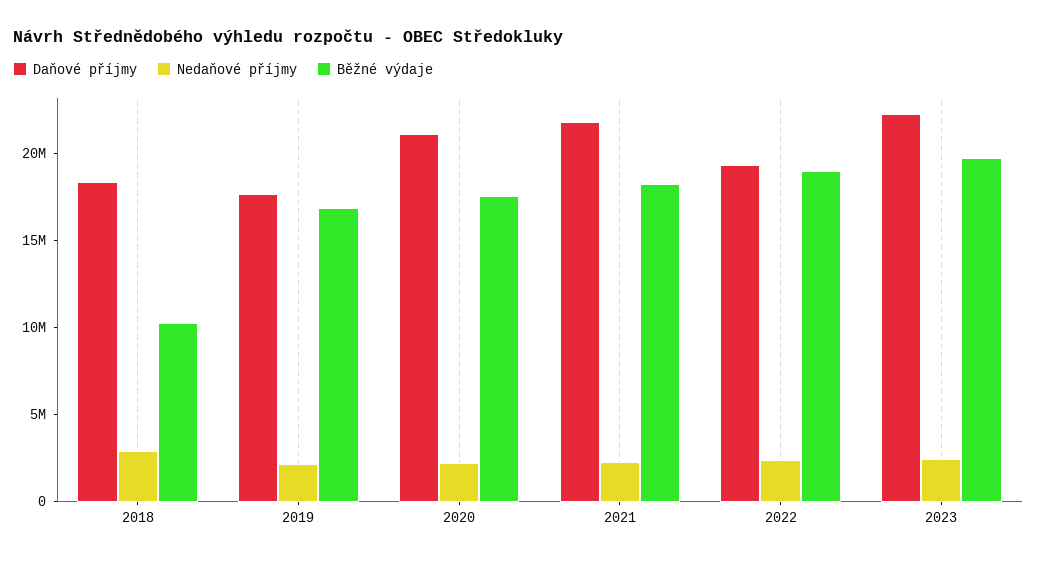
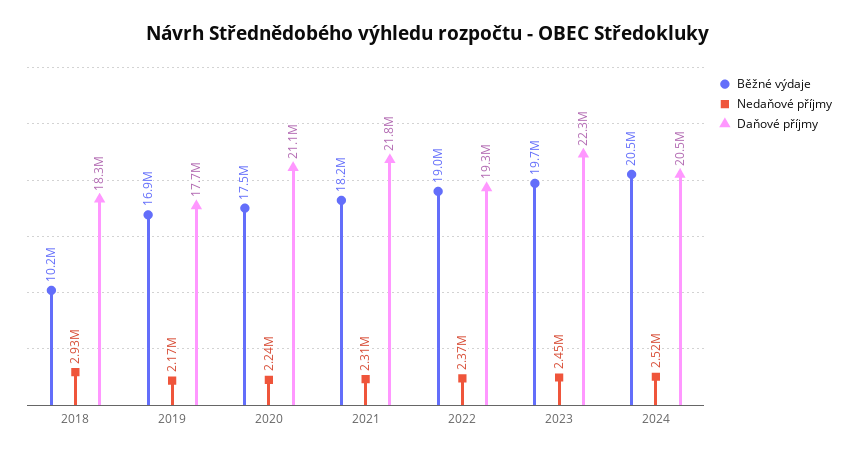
Běžné výdaje, 2024: none -> 20500000
Nedaňové příjmy, 2024: none -> 2520000
Daňové příjmy, 2024: none -> 20500000

